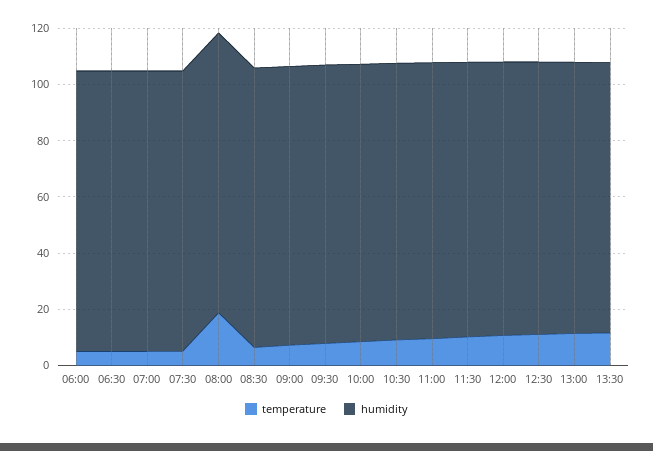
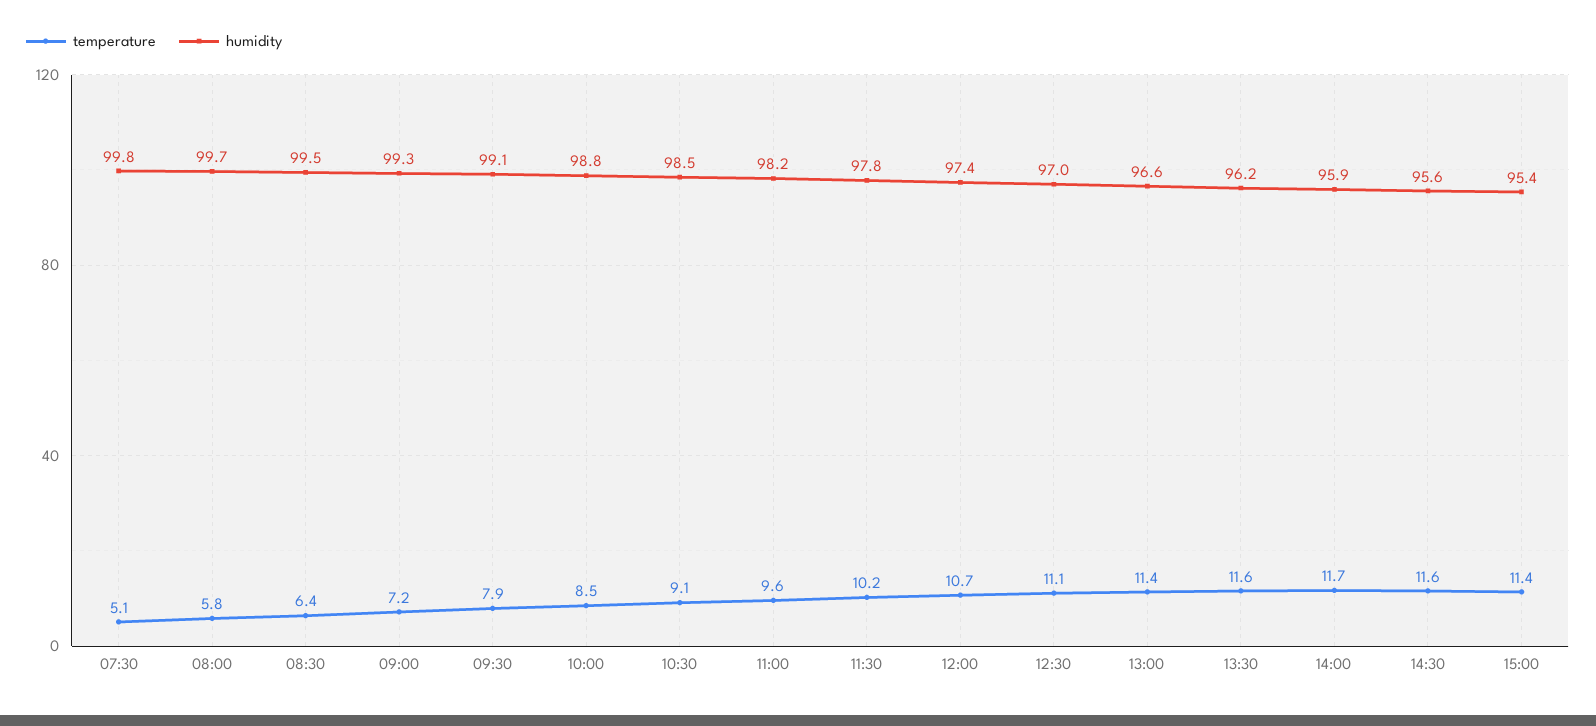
temperature, 06:00: 5 -> none
humidity, 06:00: 100 -> none
temperature, 06:30: 5 -> none
humidity, 06:30: 100 -> none
temperature, 07:00: 5 -> none
humidity, 07:00: 100 -> none
temperature, 08:00: 20 -> 5.8
temperature, 14:00: none -> 11.7
humidity, 14:00: none -> 95.9
temperature, 14:30: none -> 11.6
humidity, 14:30: none -> 95.6
temperature, 15:00: none -> 11.4
humidity, 15:00: none -> 95.4

